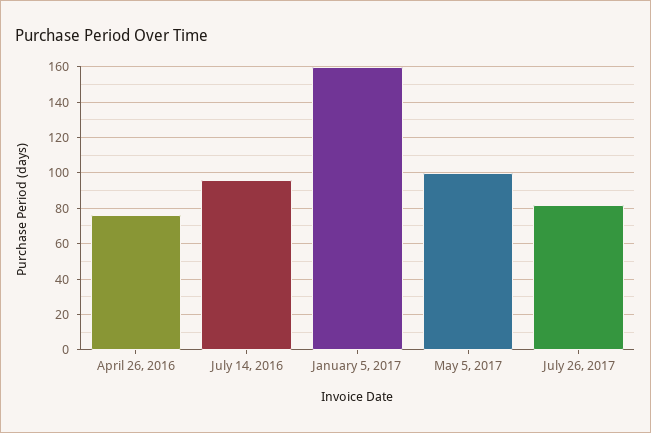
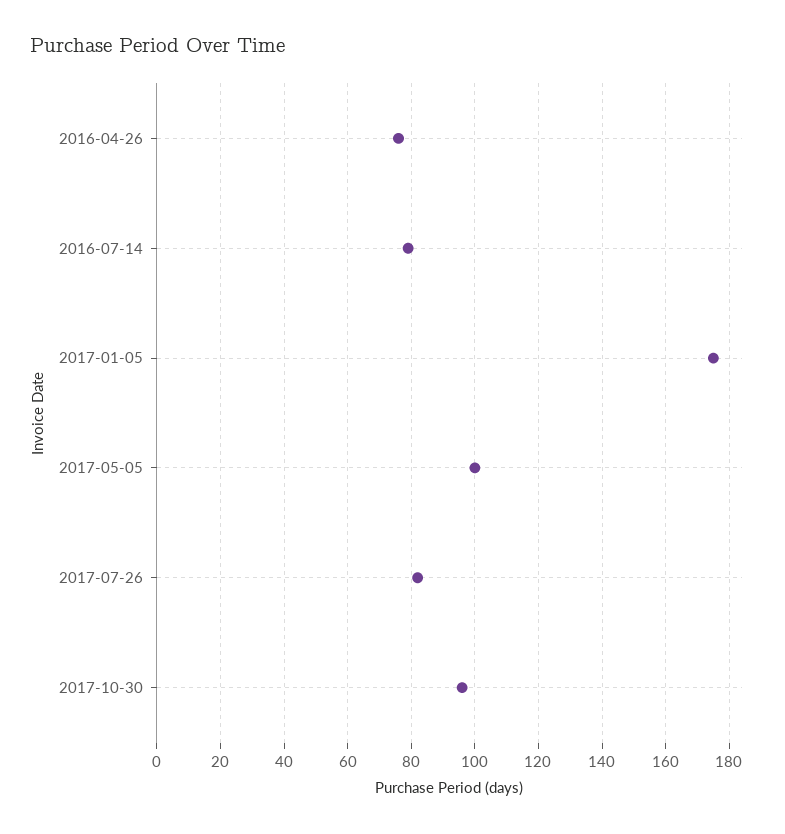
July 14, 2016: 95 -> 80
January 5, 2017: 160 -> 175
2017-10-30: none -> 95

